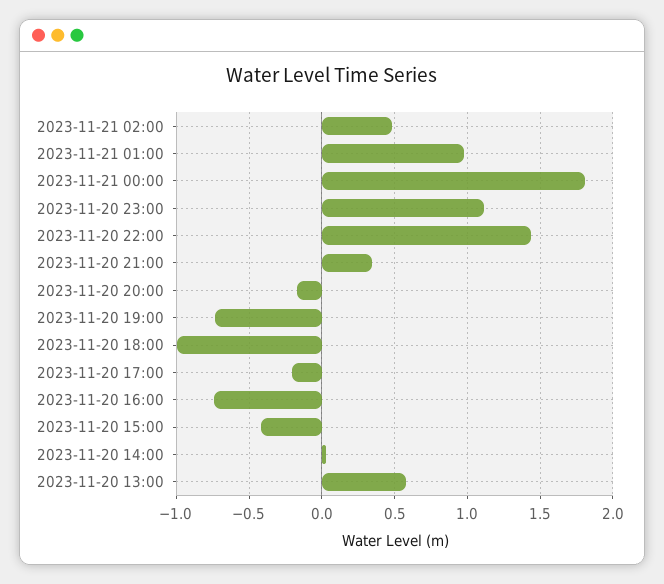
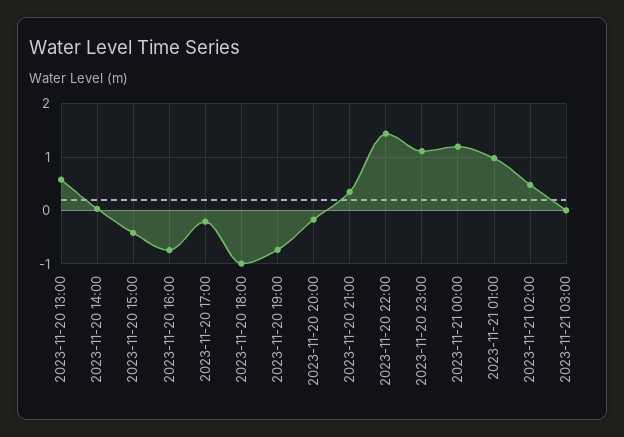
2023-11-21 00:00: 1.8 -> 1.2
2023-11-21 03:00: none -> 0

